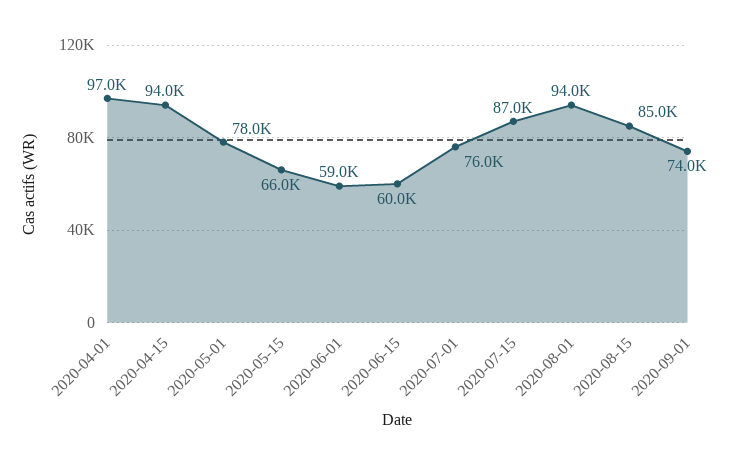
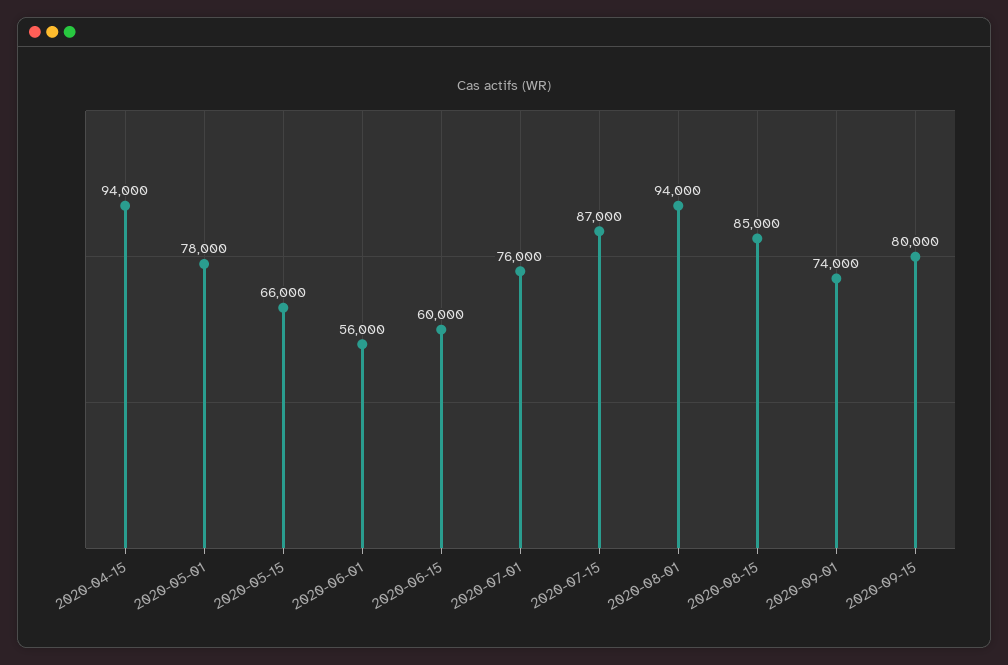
2020-04-01: 97000 -> none
2020-06-01: 59000 -> 56000
2020-09-15: none -> 80000

